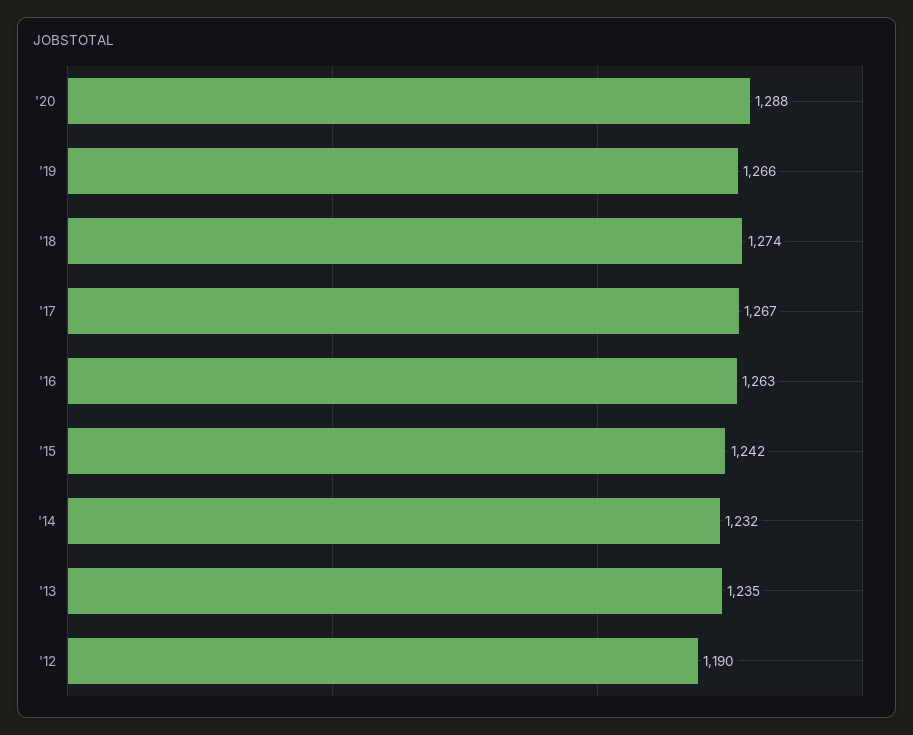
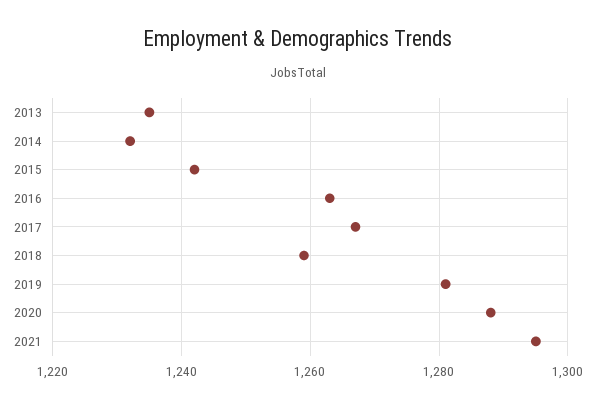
'19: 1266 -> 1280
'18: 1274 -> 1260
'12: 1190 -> none
2021: none -> 1295

